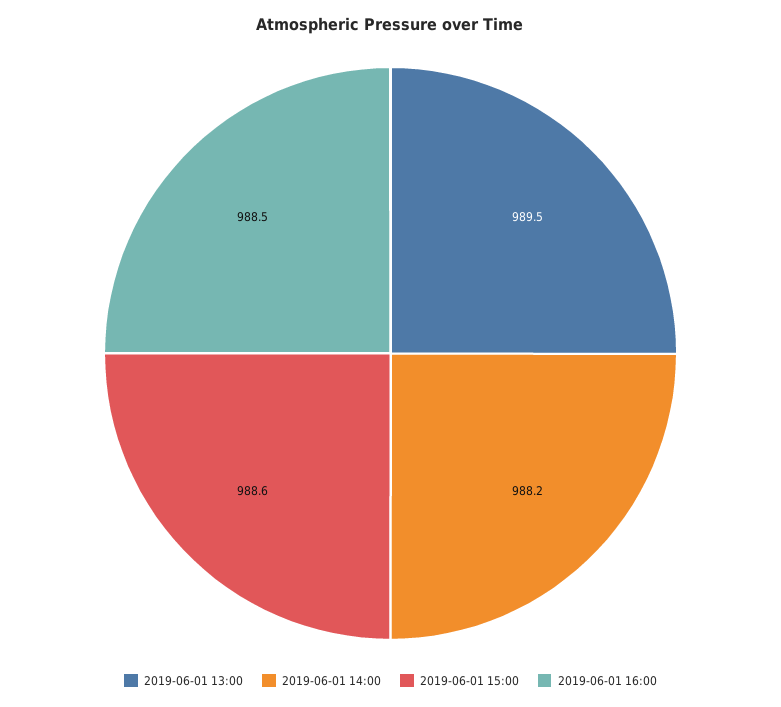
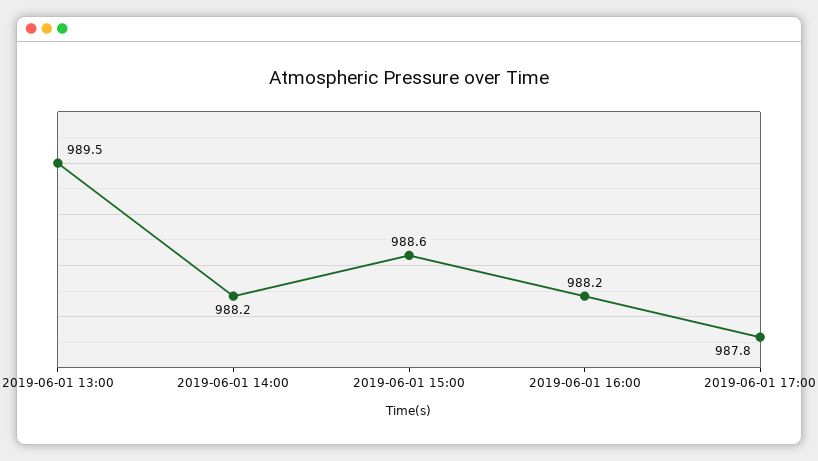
2019-06-01 16:00: 988.5 -> 988.2
2019-06-01 17:00: none -> 987.8

